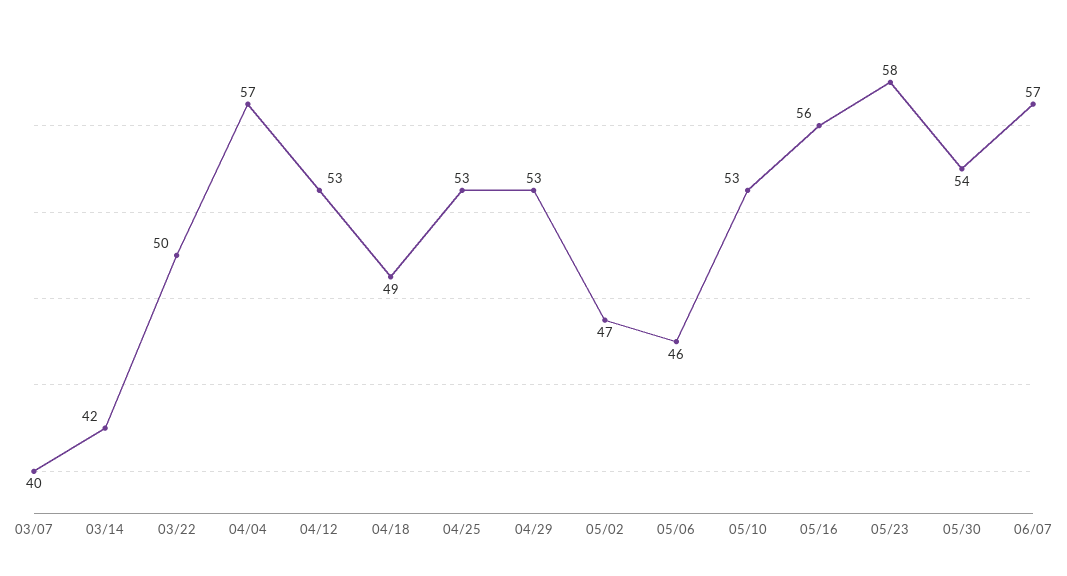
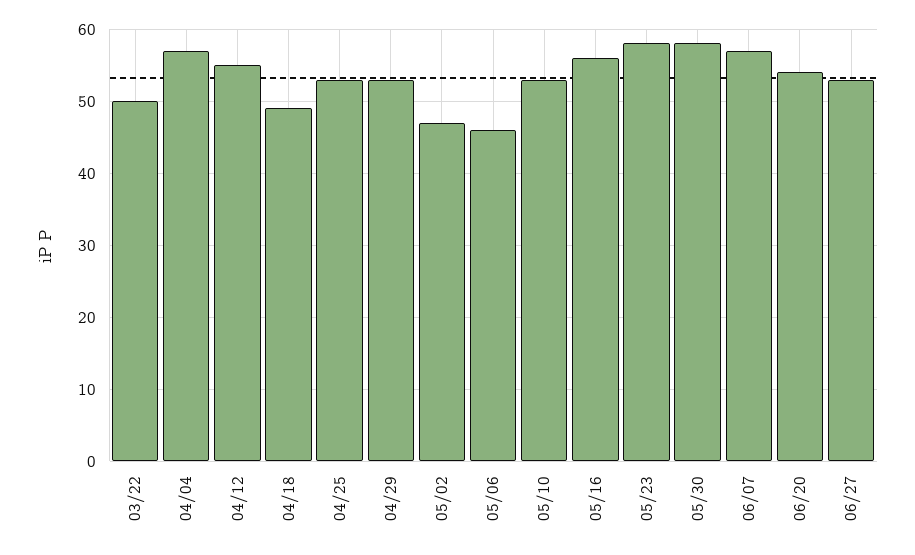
03/07: 40 -> none
03/14: 42 -> none
04/12: 53 -> 55
05/30: 54 -> 58
06/20: none -> 54
06/27: none -> 53

